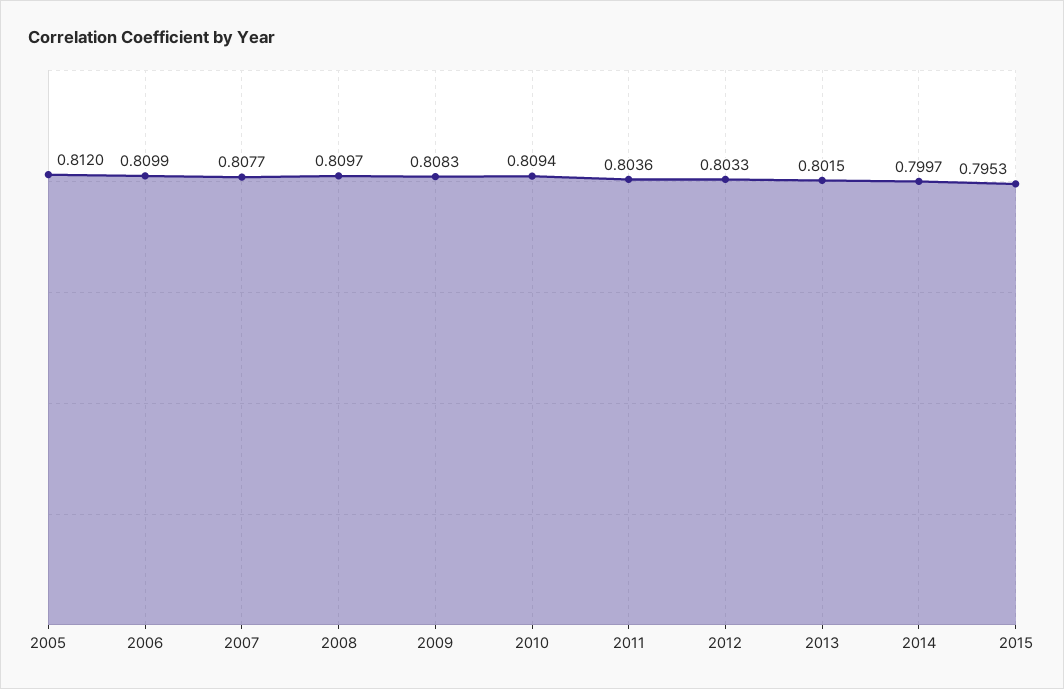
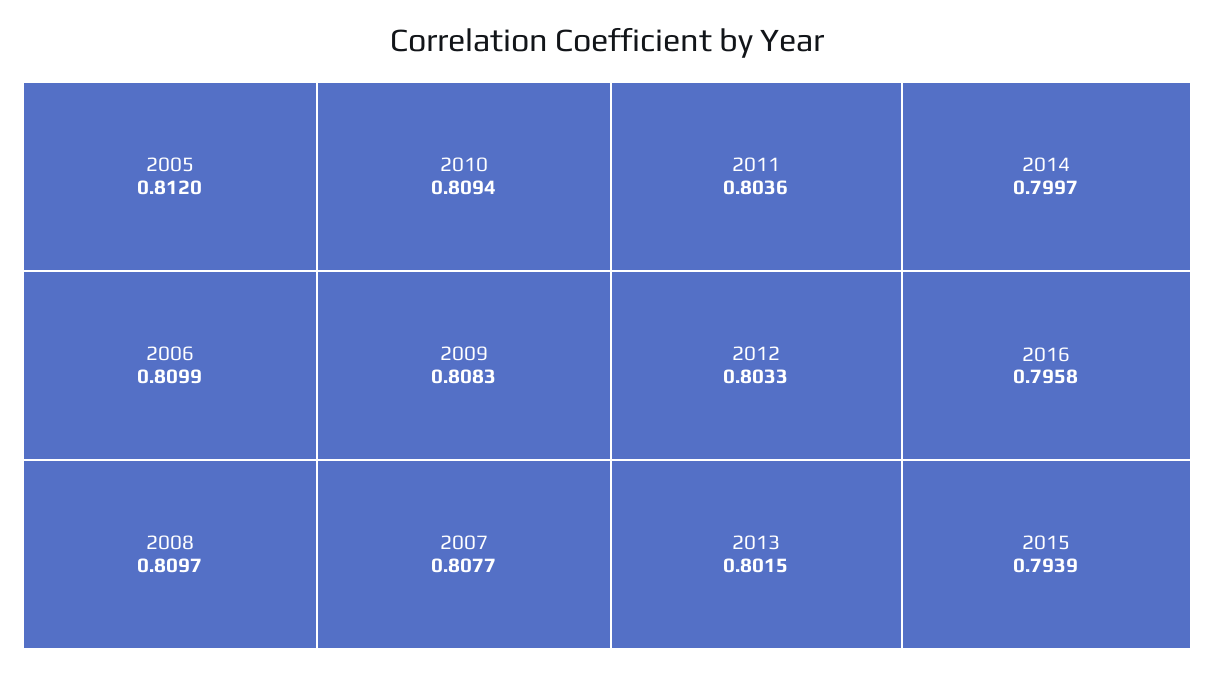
2015: 0.7953 -> 0.7939
2016: none -> 0.7958

